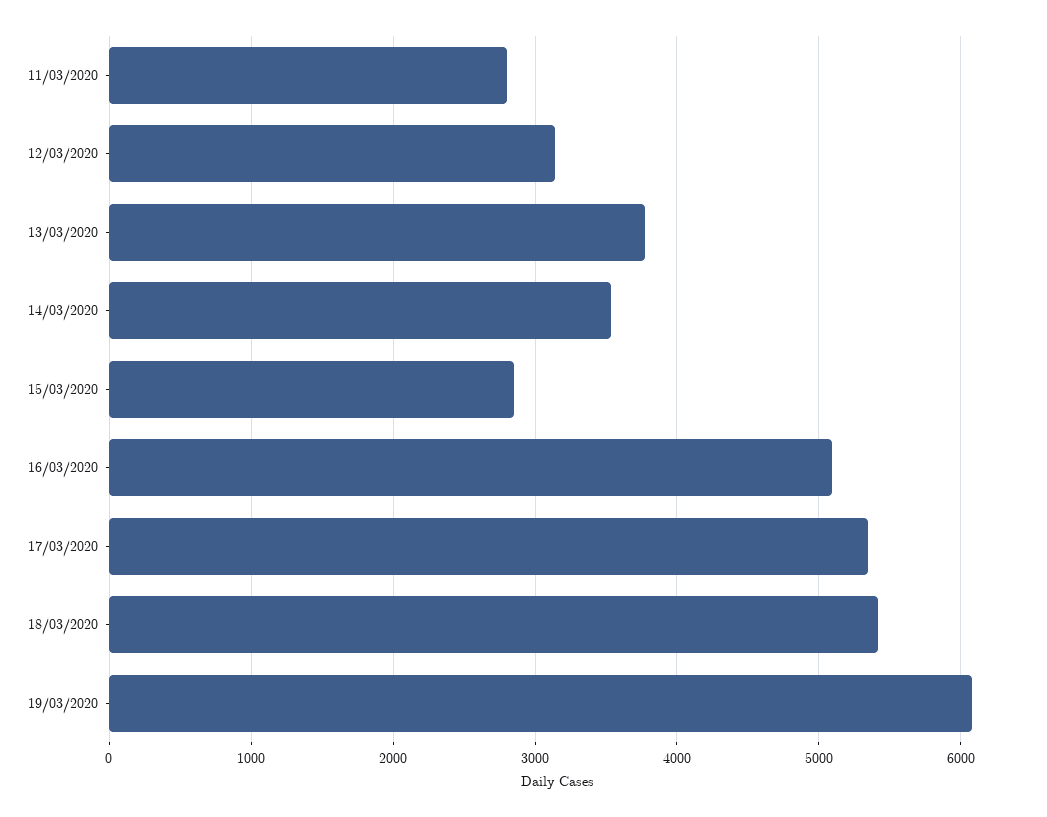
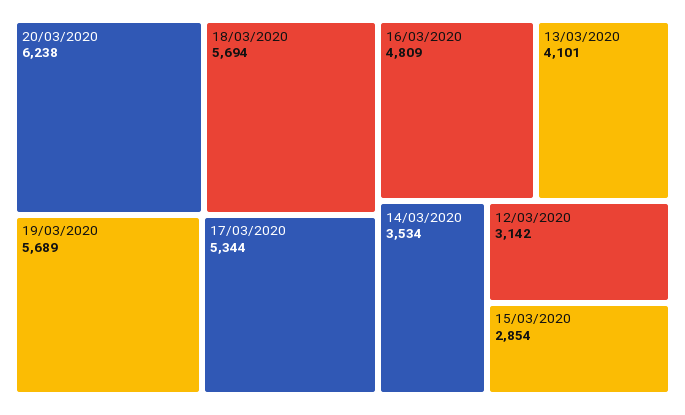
11/03/2020: 2800 -> none
13/03/2020: 3800 -> 4101
16/03/2020: 5100 -> 4809
18/03/2020: 5400 -> 5694
19/03/2020: 6100 -> 5689
20/03/2020: none -> 6238

